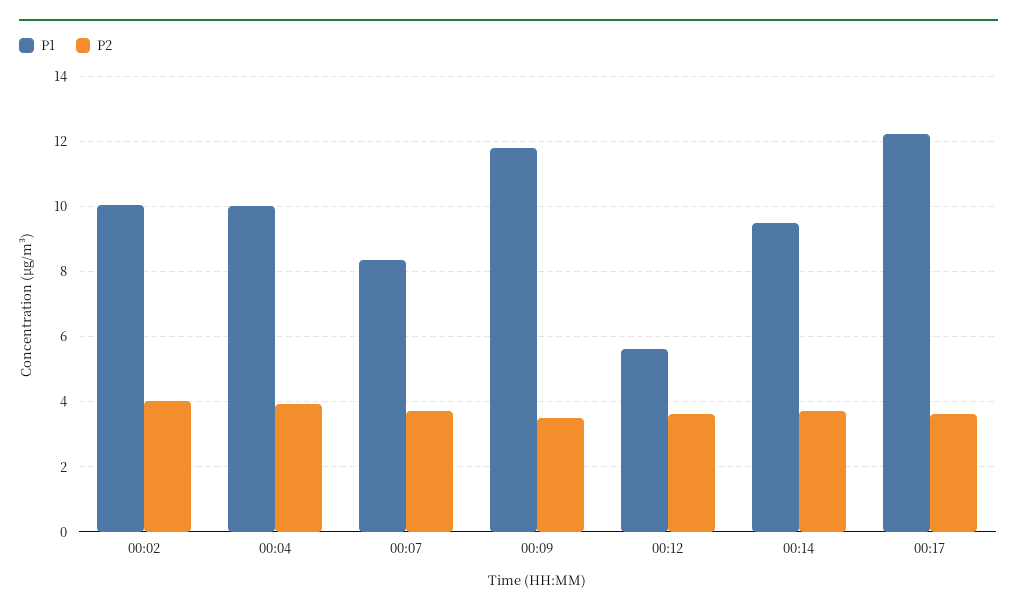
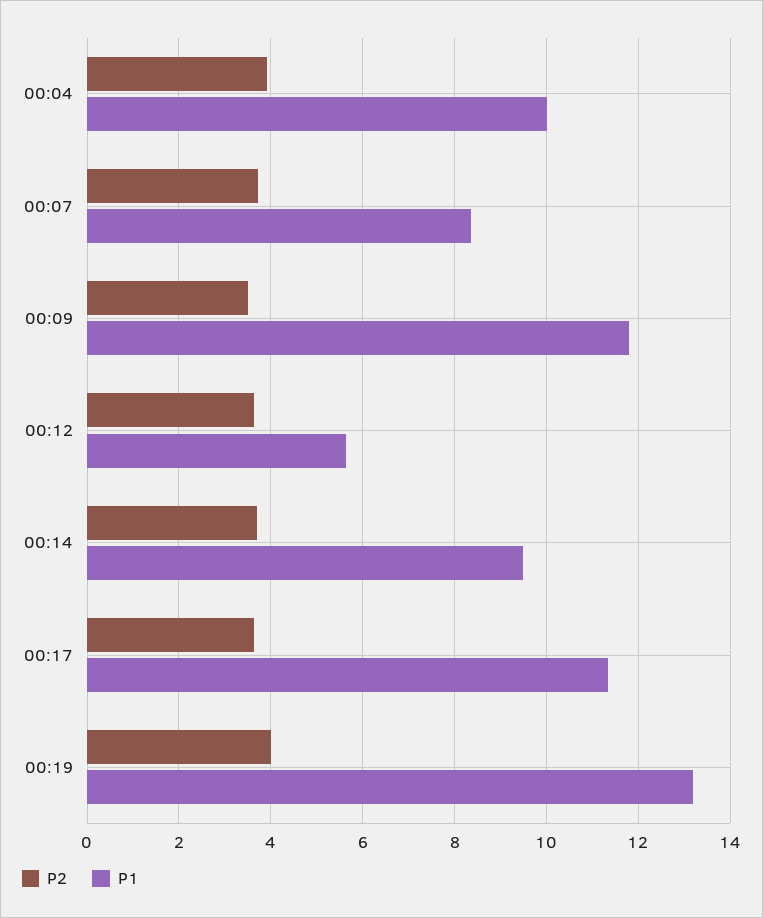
P1, 00:02: 10 -> none
P2, 00:02: 4 -> none
P1, 00:17: 12.2 -> 11.4
P2, 00:19: none -> 4
P1, 00:19: none -> 13.2

